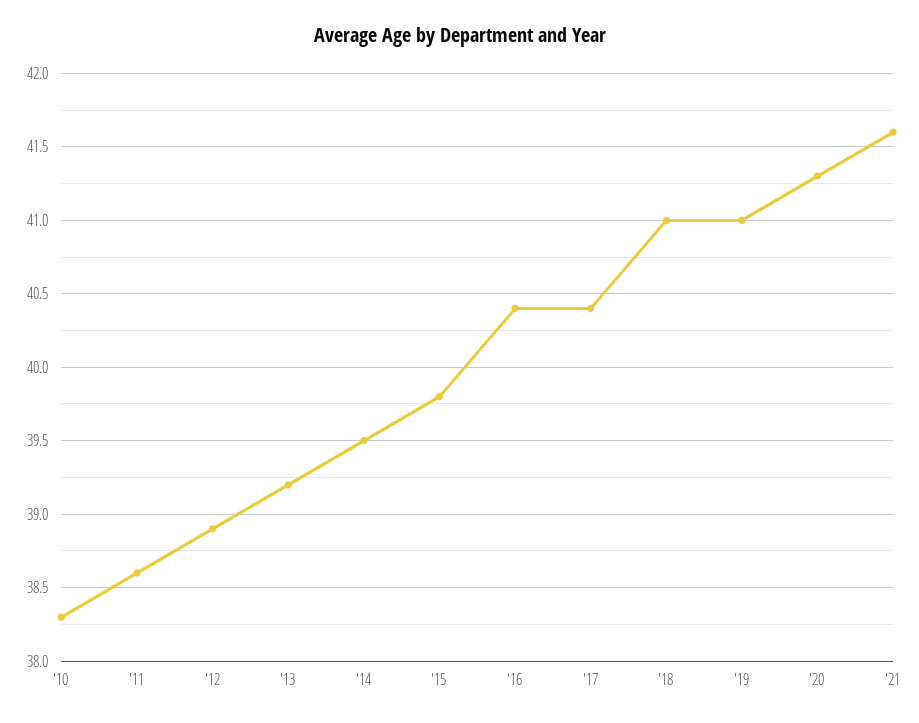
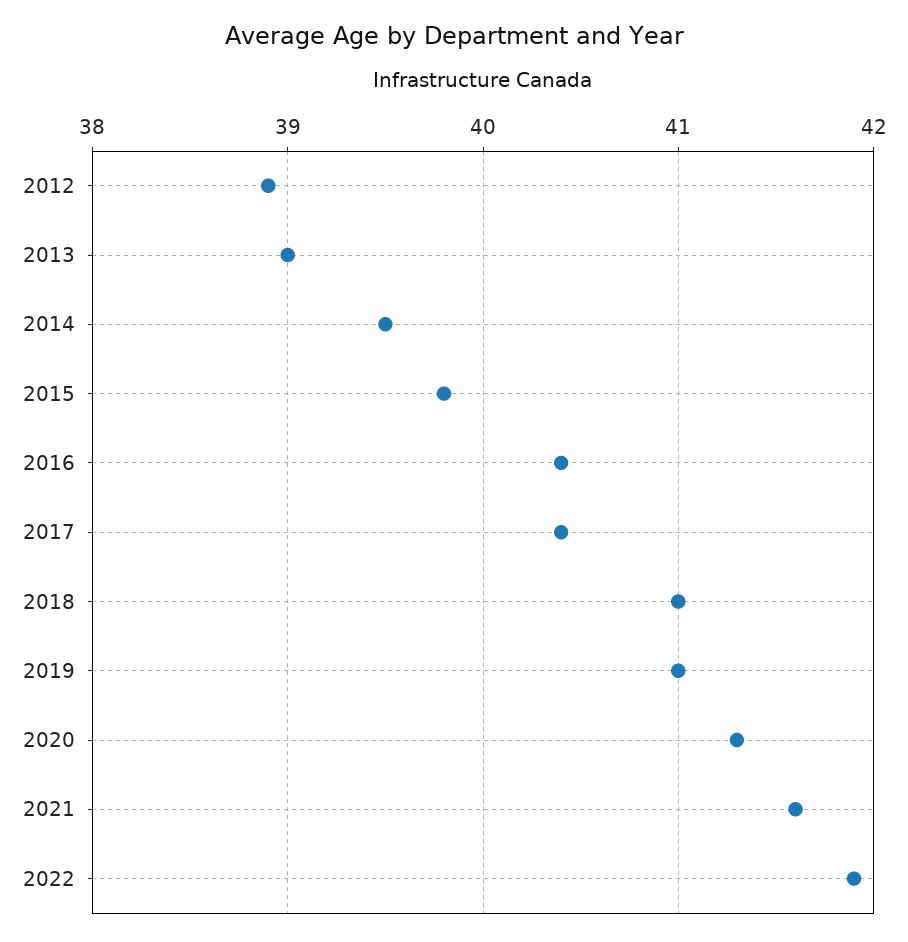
'10: 38.3 -> none
'11: 38.6 -> none
'13: 39.2 -> 39
2022: none -> 41.9

